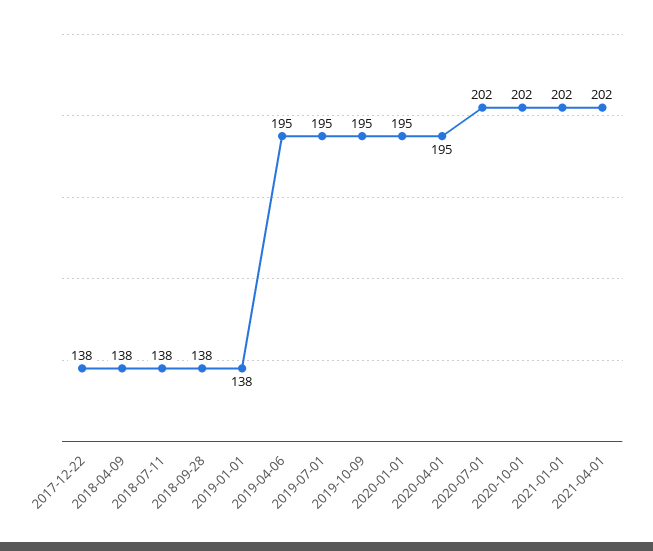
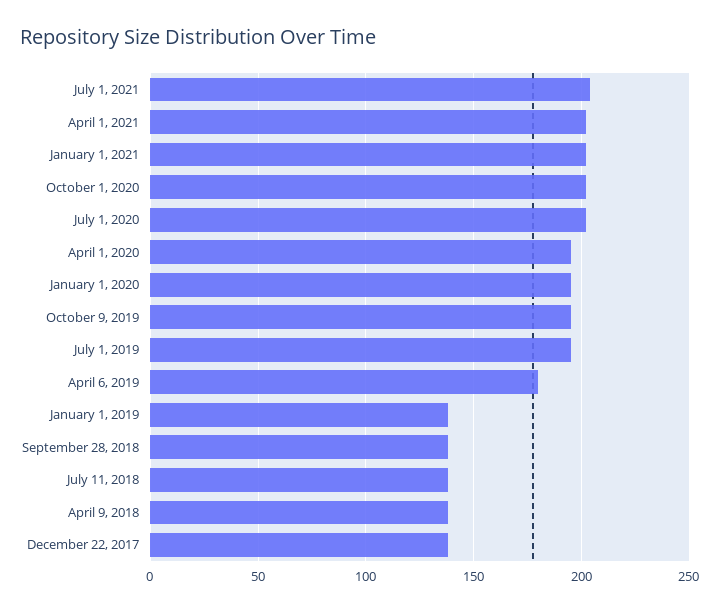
2019-04-06: 195 -> 180
July 1, 2021: none -> 205

